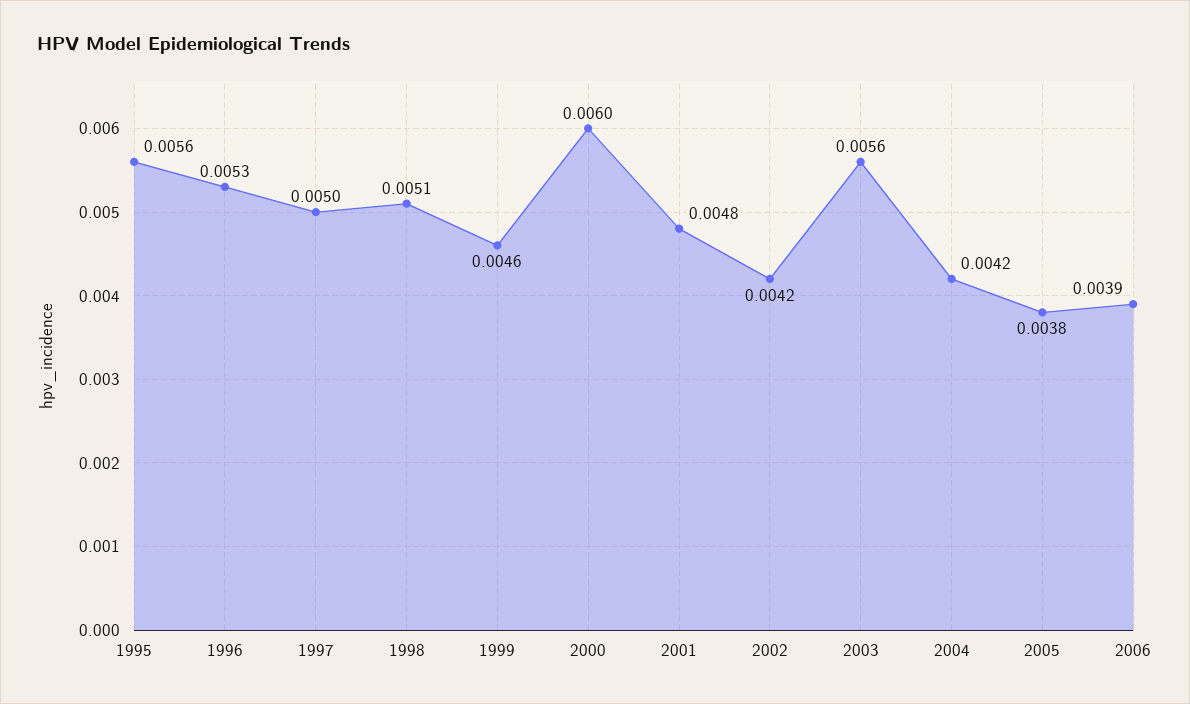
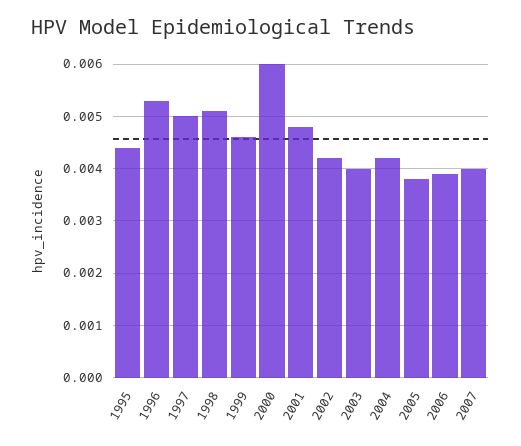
1995: 0.0056 -> 0.0045
2003: 0.0056 -> 0.004
2007: none -> 0.004

